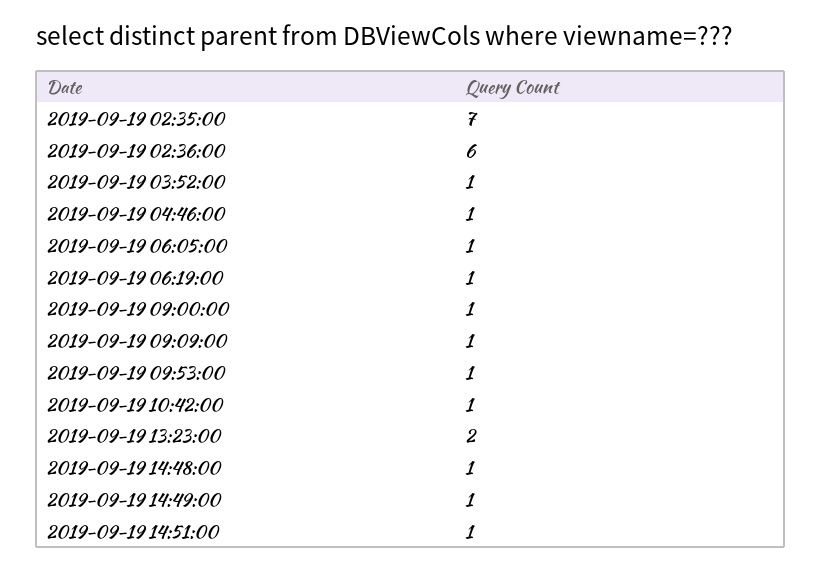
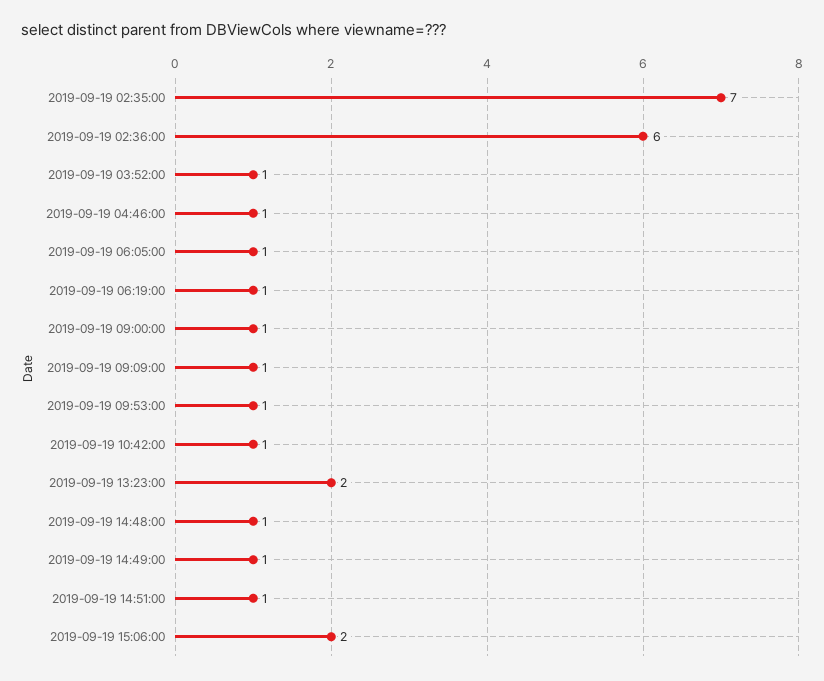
2019-09-19 15:06:00: none -> 2

